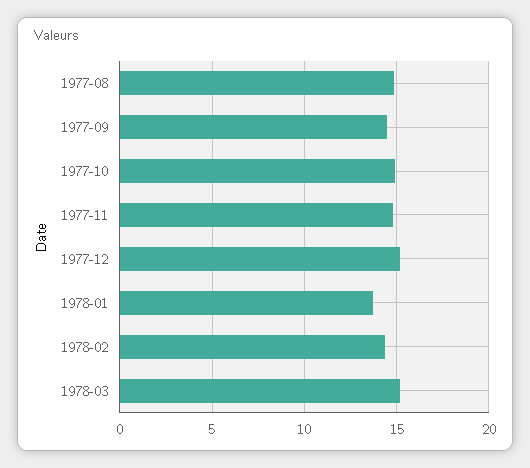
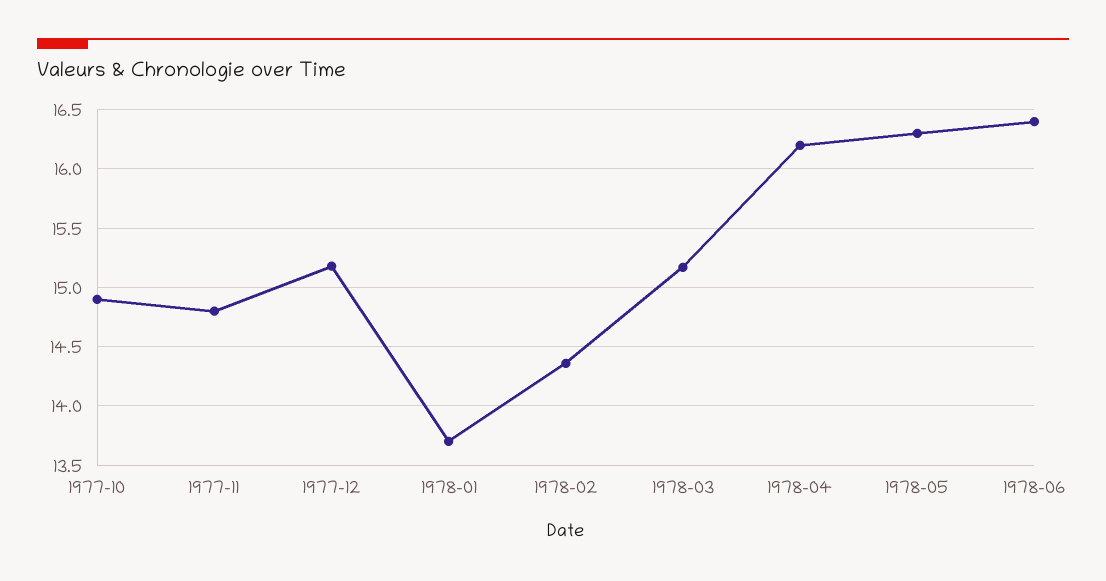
1977-08: 15 -> none
1977-09: 14.5 -> none
1978-04: none -> 16.2
1978-05: none -> 16.3
1978-06: none -> 16.4

